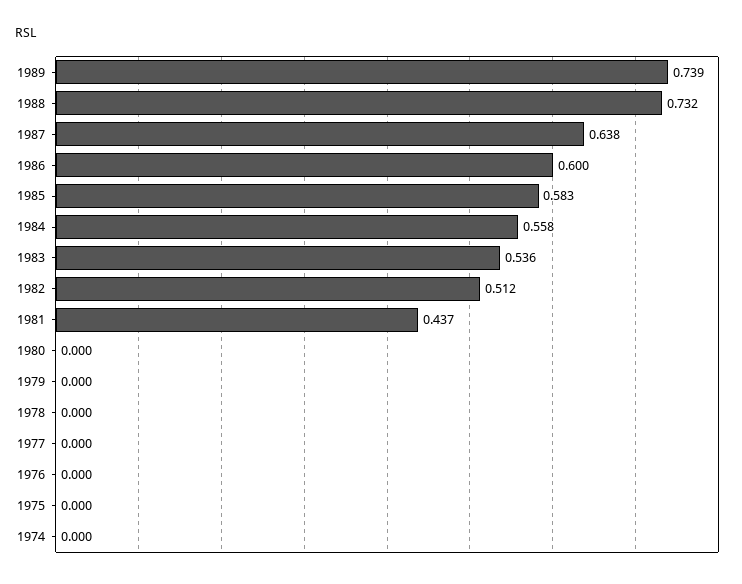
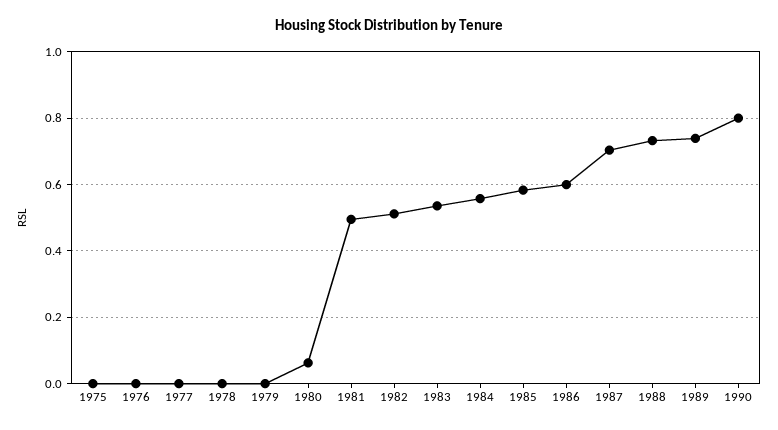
1987: 0.638 -> 0.7
1981: 0.437 -> 0.5
1980: 0 -> 0.06
1974: 0 -> none
1990: none -> 0.8

